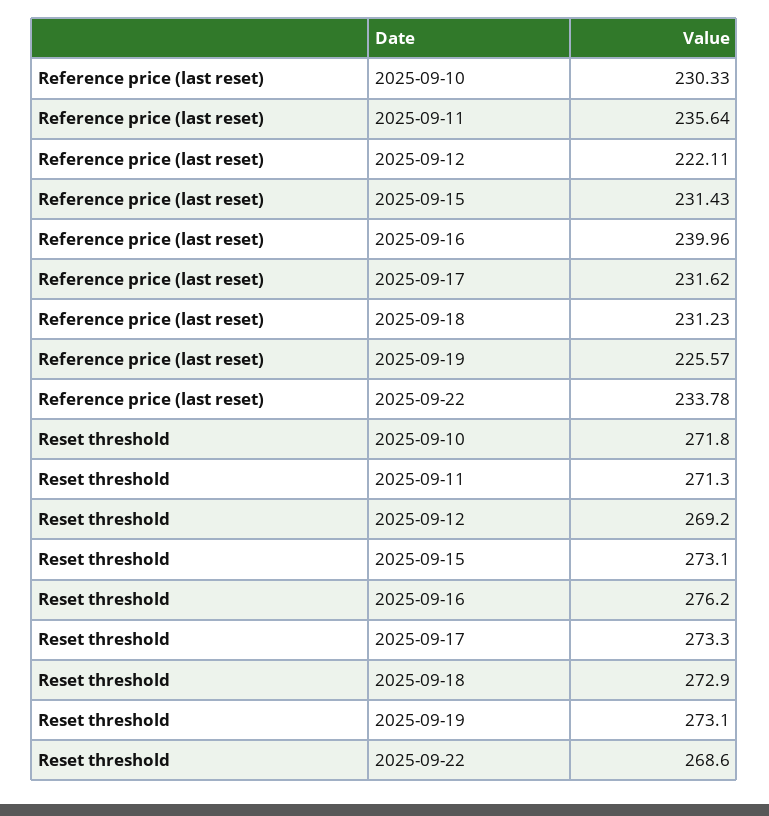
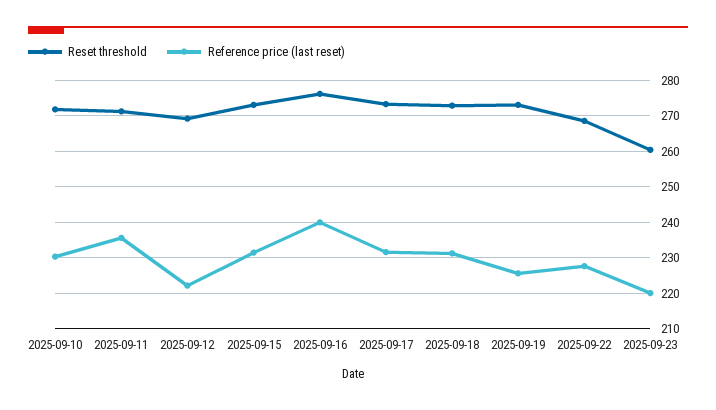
Reference price (last reset), 2025-09-22: 233.78 -> 228
Reset threshold, 2025-09-23: none -> 260
Reference price (last reset), 2025-09-23: none -> 220

